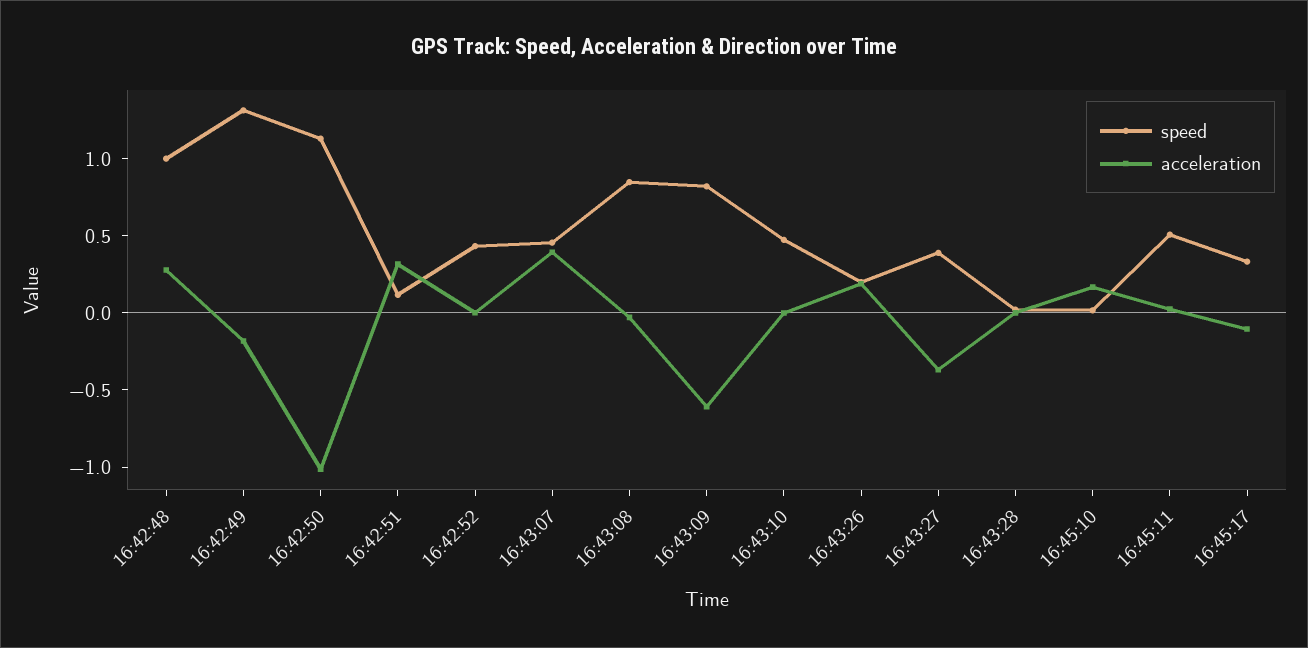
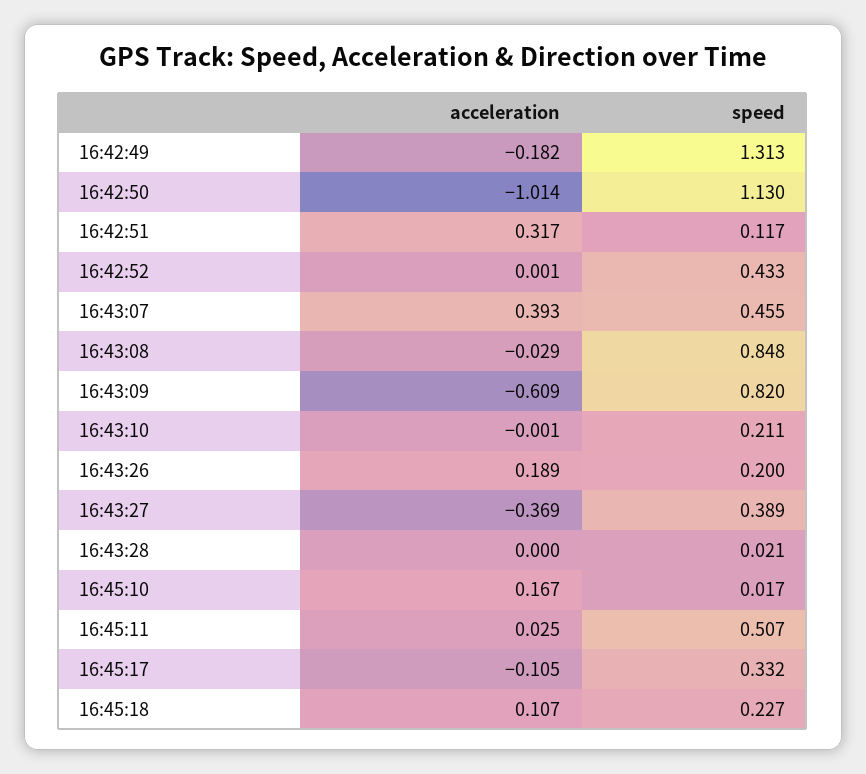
speed, 16:42:48: 1 -> none
acceleration, 16:42:48: 0.3 -> none
speed, 16:43:10: 0.5 -> 0.211
acceleration, 16:45:18: none -> 0.107
speed, 16:45:18: none -> 0.227

